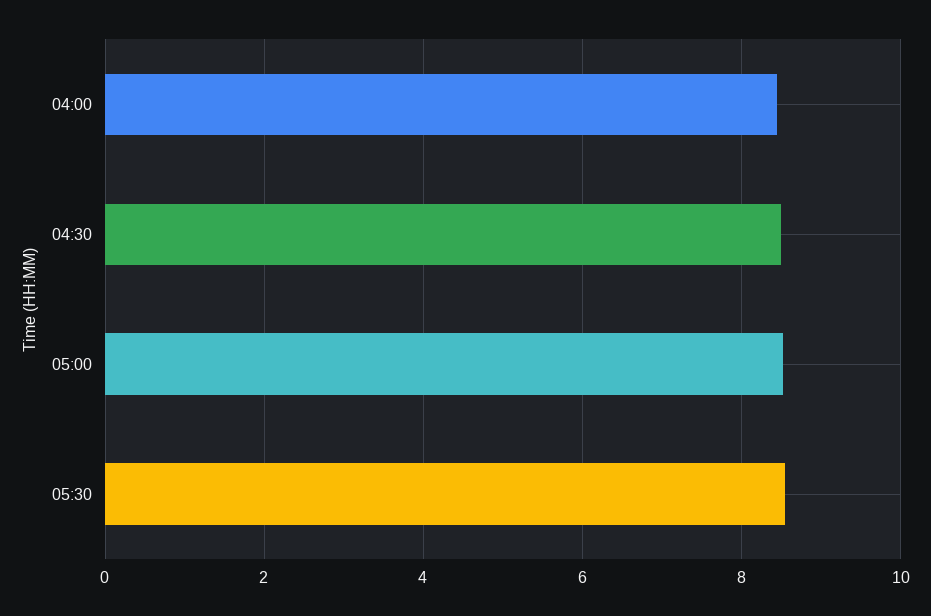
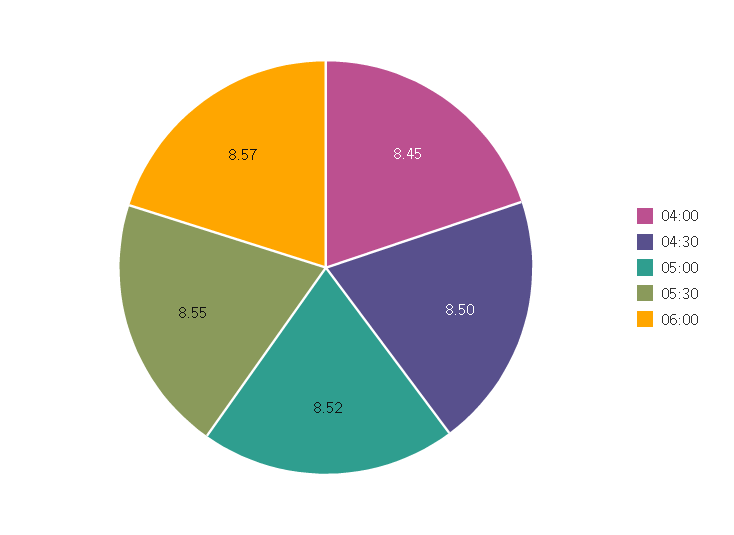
06:00: none -> 8.57

